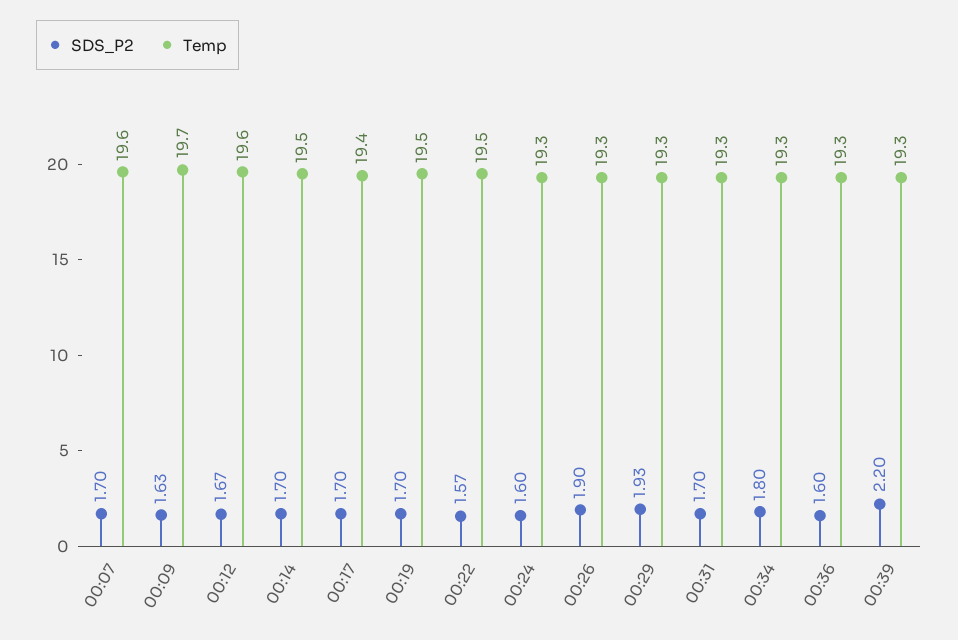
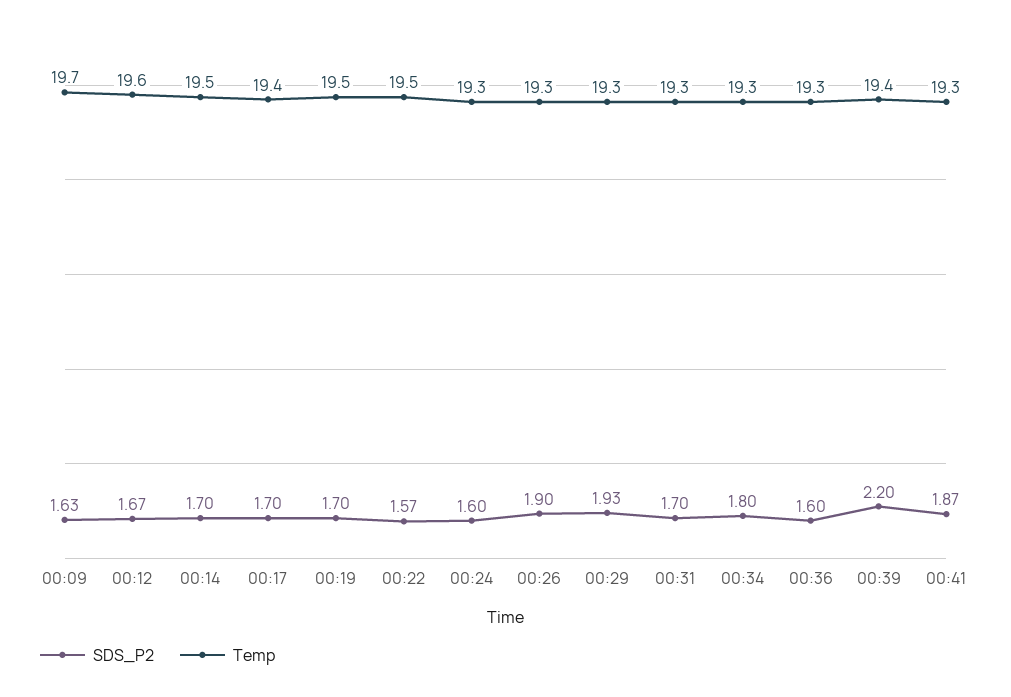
SDS_P2, 00:07: 1.7 -> none
Temp, 00:07: 19.6 -> none
Temp, 00:39: 19.3 -> 19.4
SDS_P2, 00:41: none -> 1.87
Temp, 00:41: none -> 19.3

